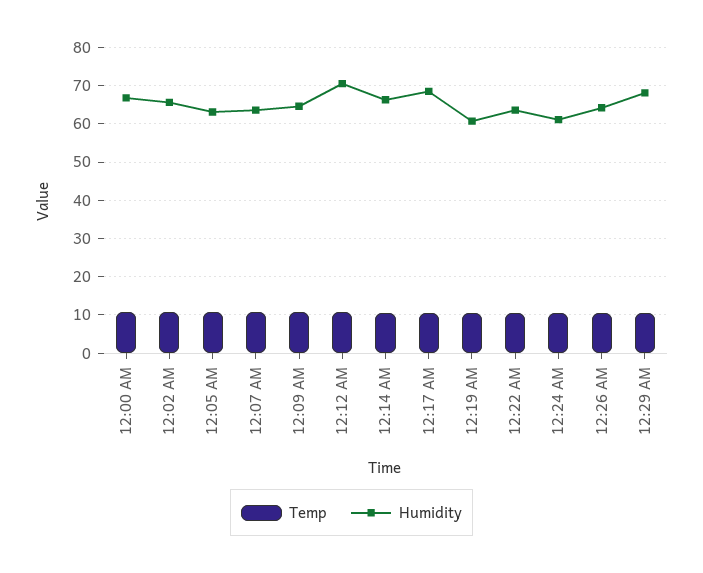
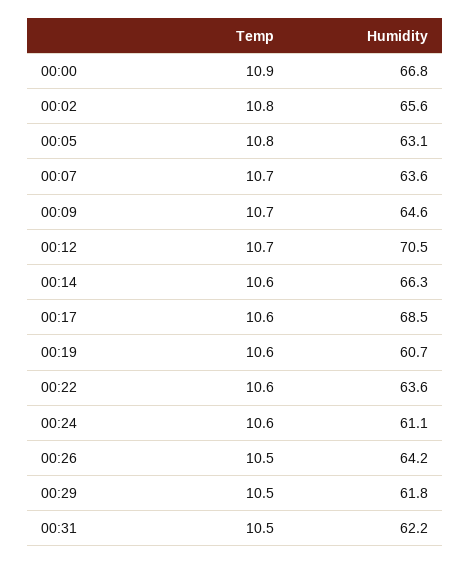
Humidity, 12:29 AM: 68 -> 61.8
Temp, 00:31: none -> 10.5
Humidity, 00:31: none -> 62.2

